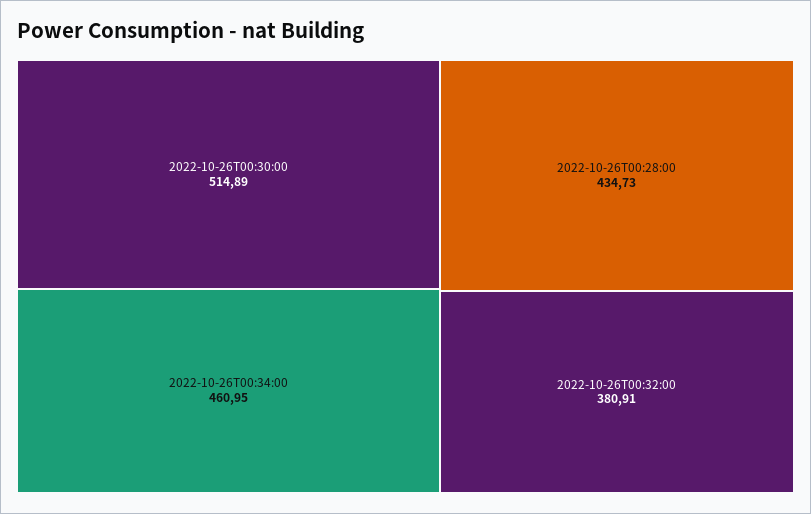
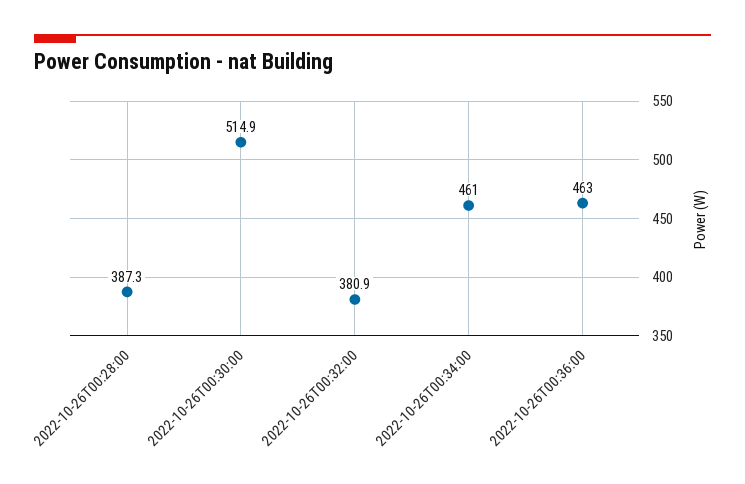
2022-10-26T00:28:00: 434.73 -> 387.3
2022-10-26T00:36:00: none -> 463

